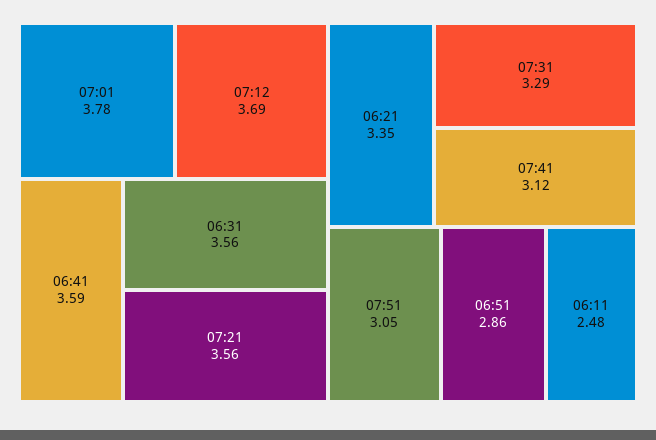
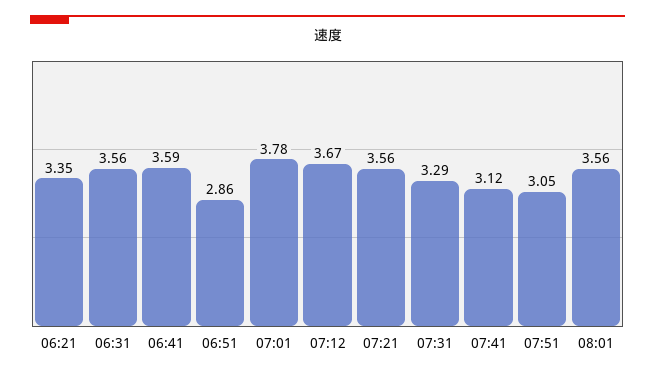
07:12: 3.69 -> 3.67
06:11: 2.48 -> none
08:01: none -> 3.56

